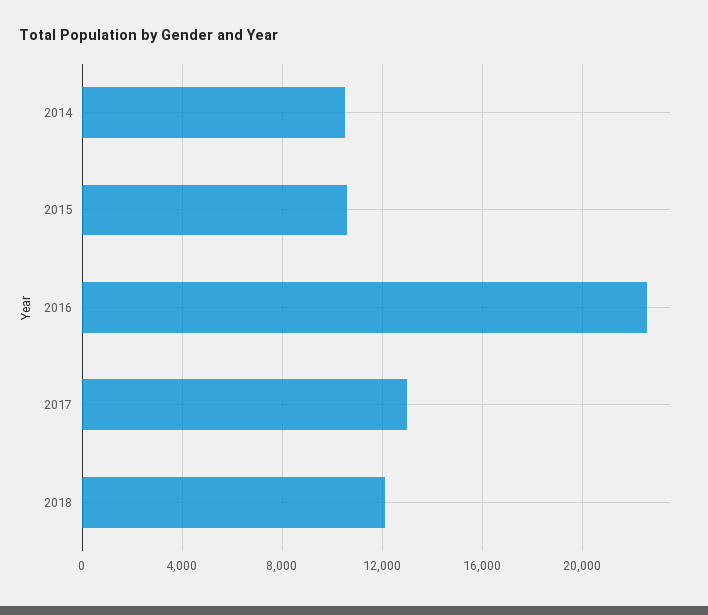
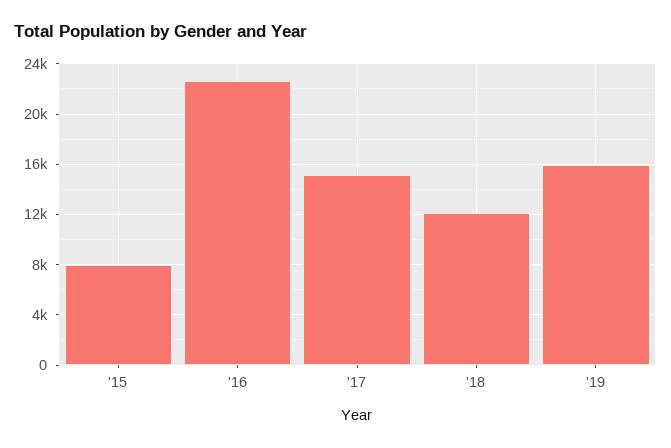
2014: 10500 -> none
2015: 10500 -> 8000
2017: 13000 -> 15000
'19: none -> 16000

